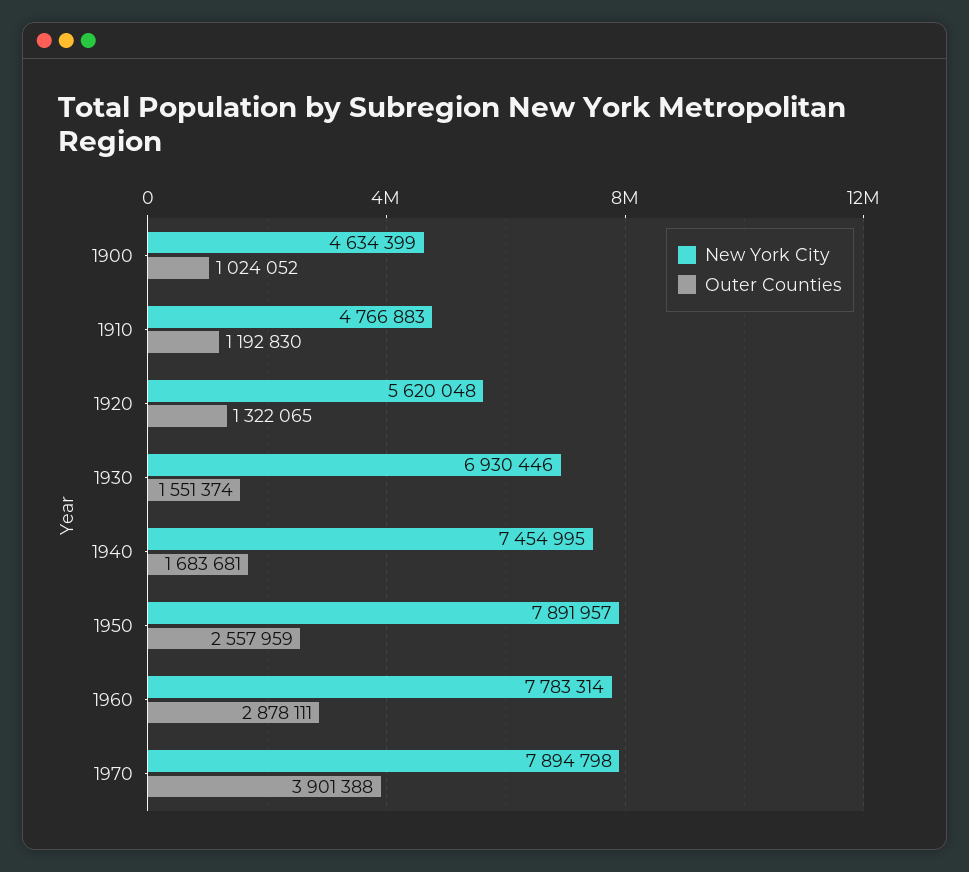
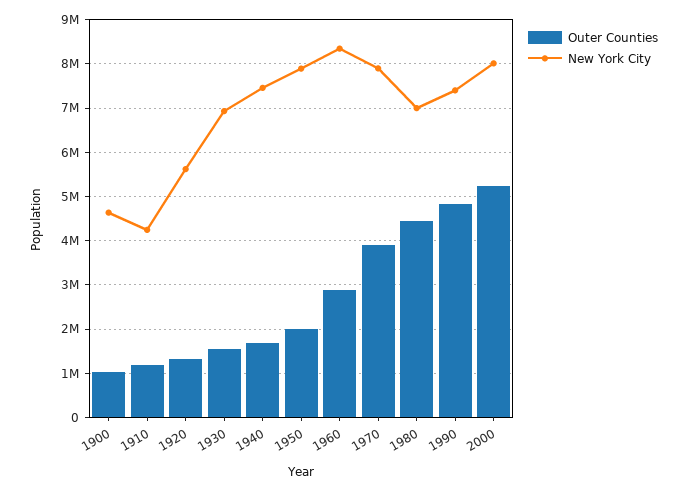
New York City, 1910: 4766883 -> 4200000
Outer Counties, 1950: 2557959 -> 2000000
New York City, 1960: 7783314 -> 8400000
Outer Counties, 1980: none -> 4400000
New York City, 1980: none -> 7000000
Outer Counties, 1990: none -> 4800000
New York City, 1990: none -> 7400000
Outer Counties, 2000: none -> 5200000
New York City, 2000: none -> 8000000

